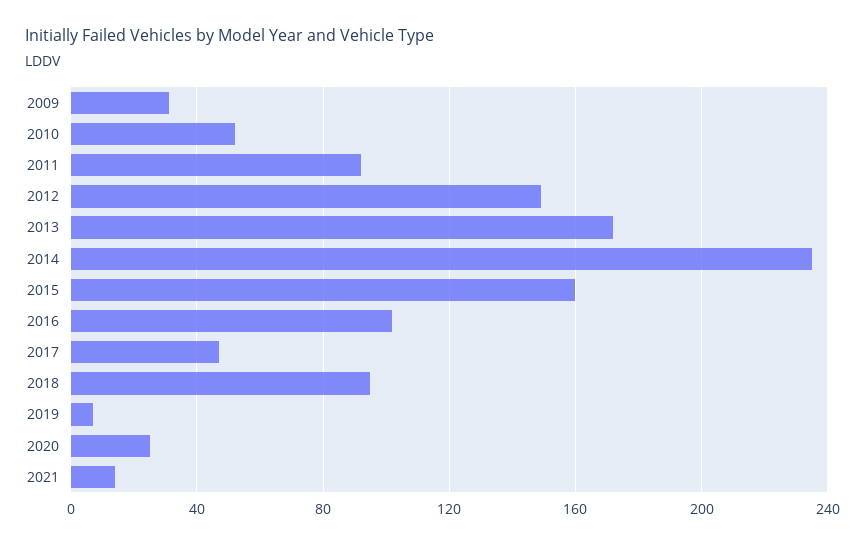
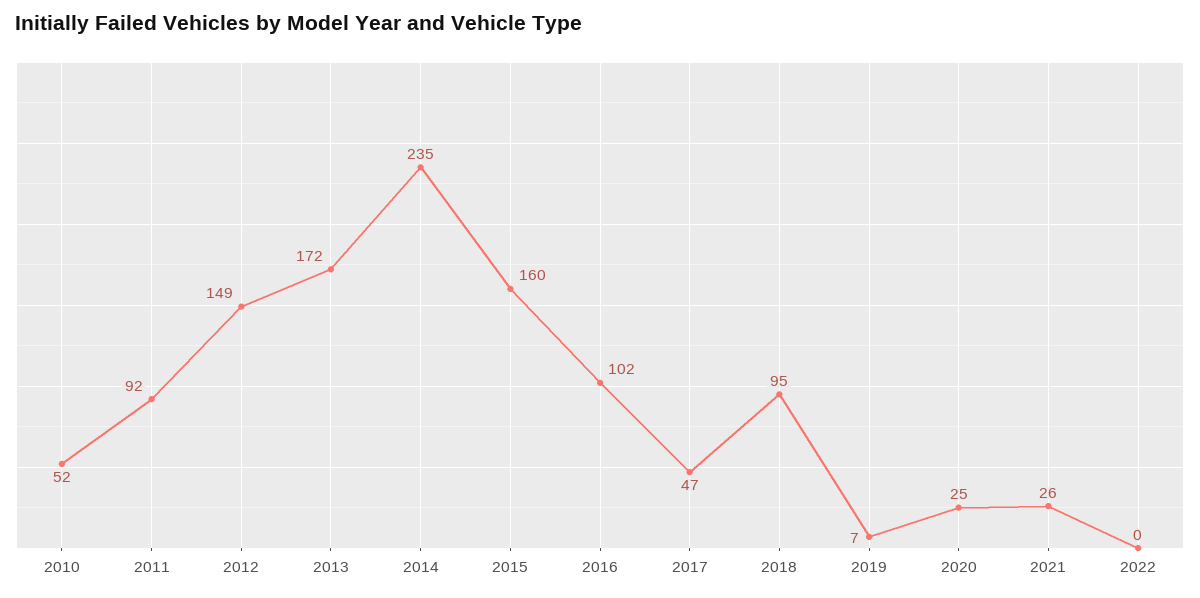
2009: 30 -> none
2021: 15 -> 26
2022: none -> 0

